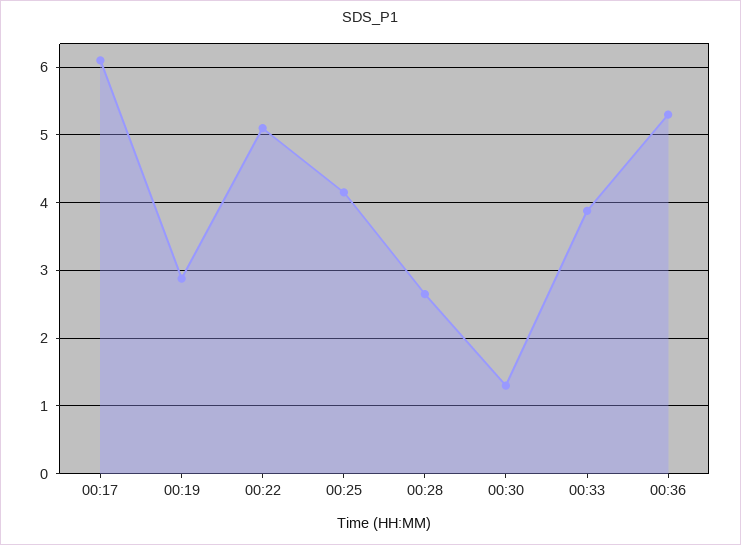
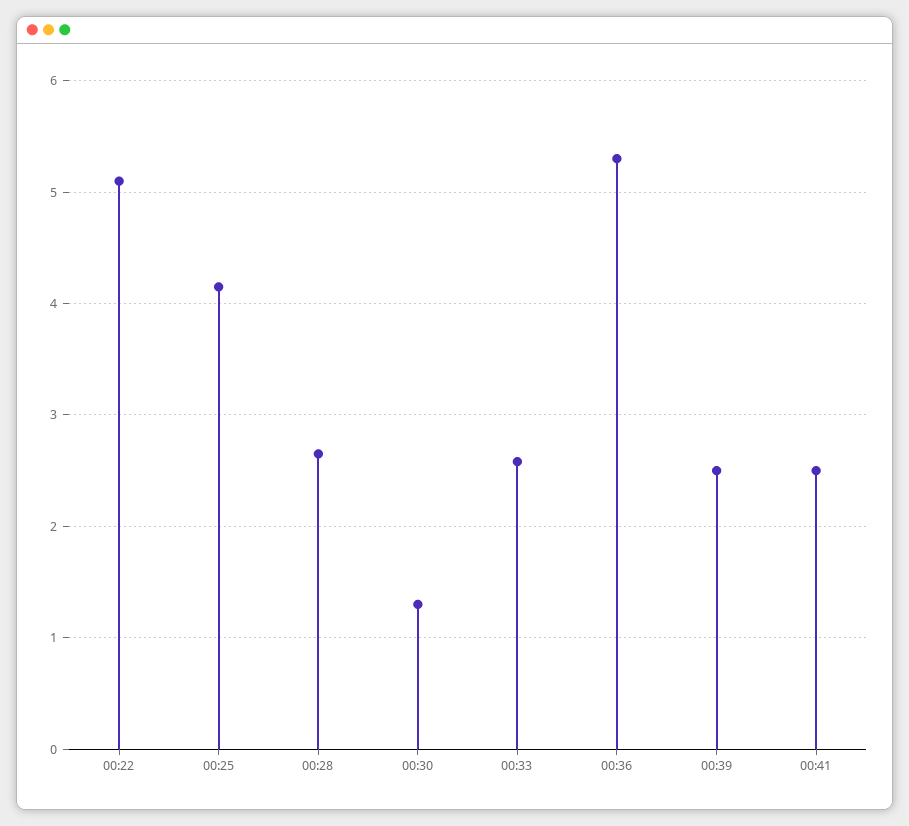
00:17: 6.1 -> none
00:19: 2.9 -> none
00:33: 3.9 -> 2.6
00:39: none -> 2.5
00:41: none -> 2.5

